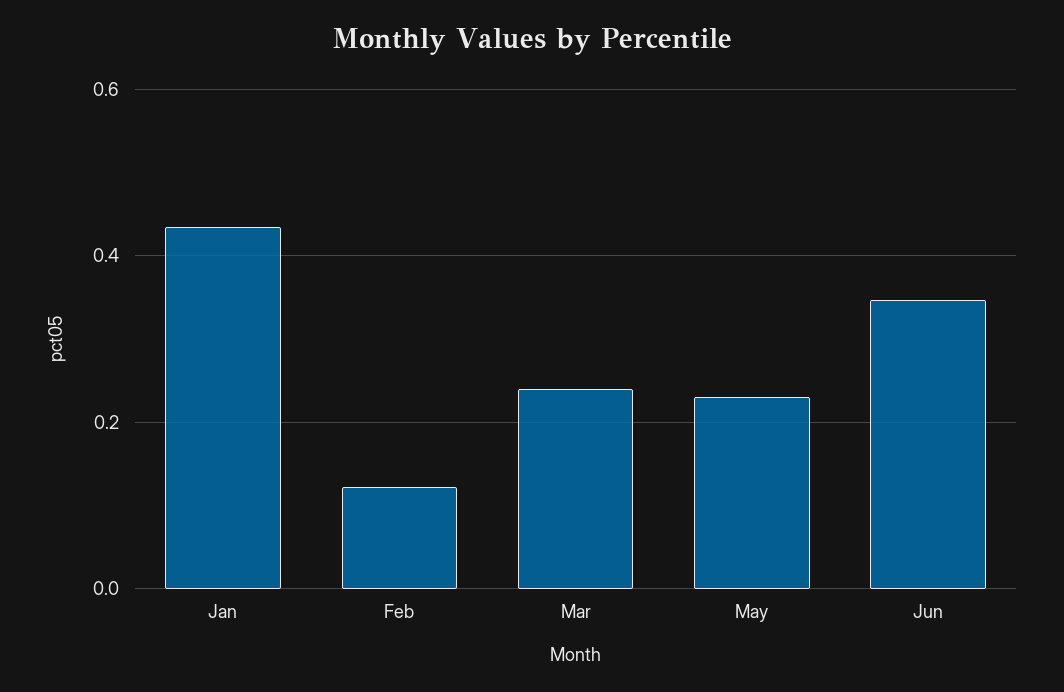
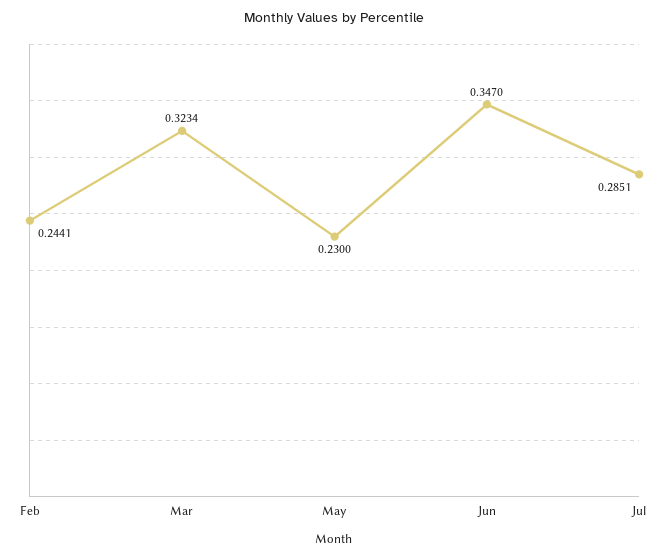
Jan: 0.44 -> none
Feb: 0.12 -> 0.2441
Mar: 0.24 -> 0.3234
Jul: none -> 0.2851

